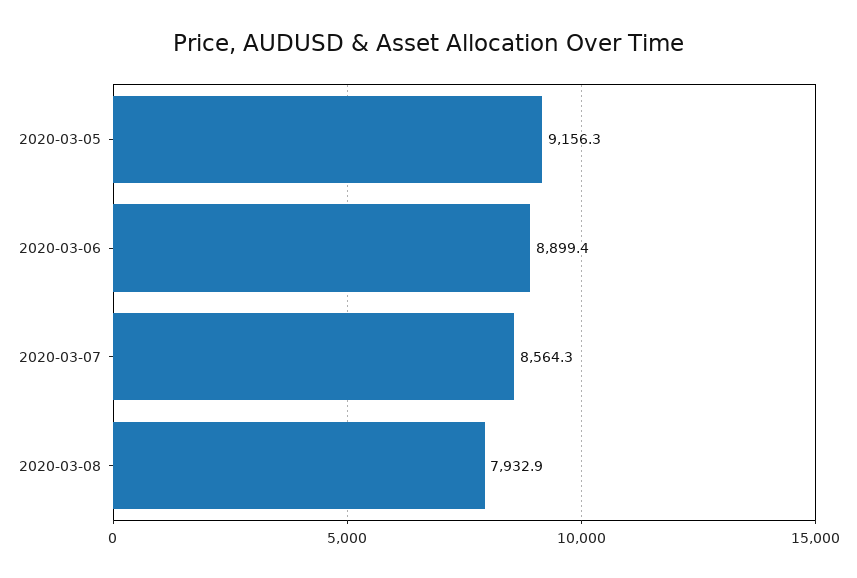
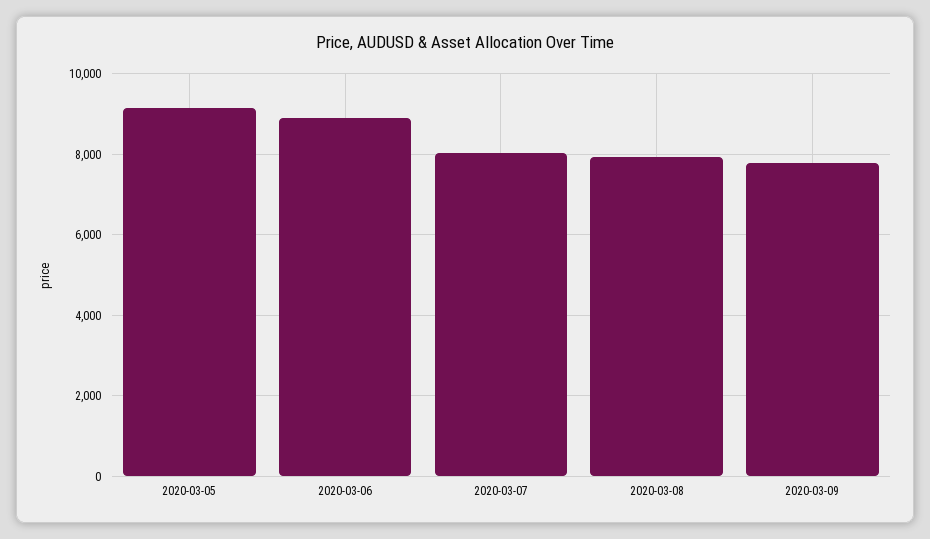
2020-03-07: 8564.3 -> 8000
2020-03-09: none -> 7800

